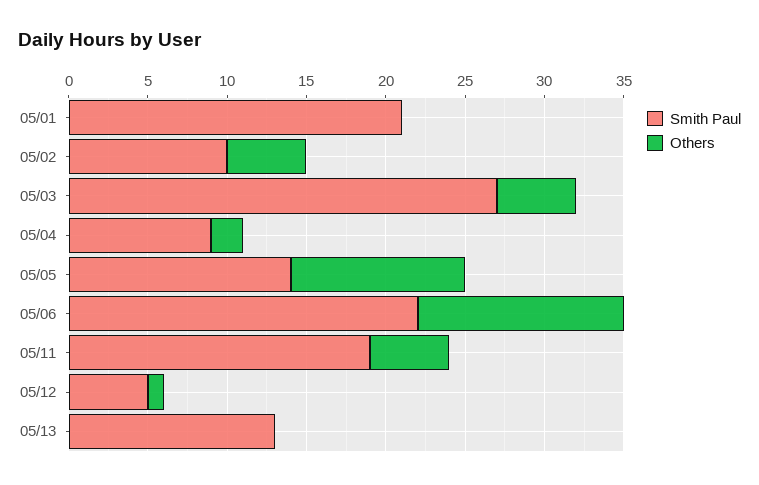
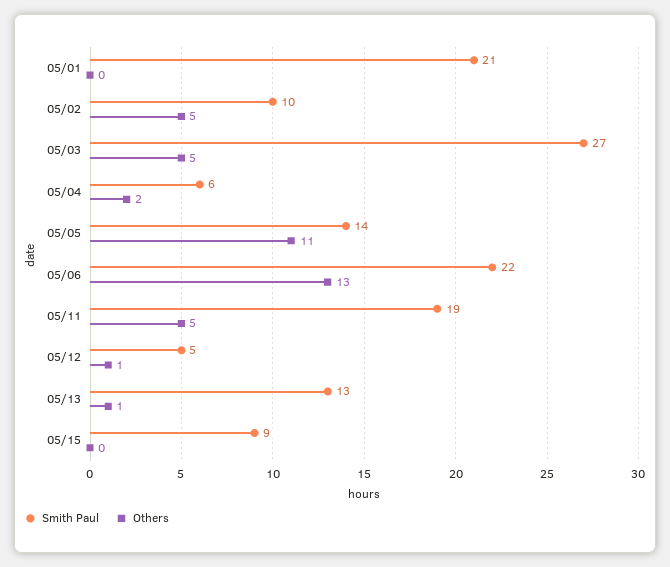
Smith Paul, 05/04: 9 -> 6
Others, 05/13: 0 -> 1
Smith Paul, 05/15: none -> 9
Others, 05/15: none -> 0

